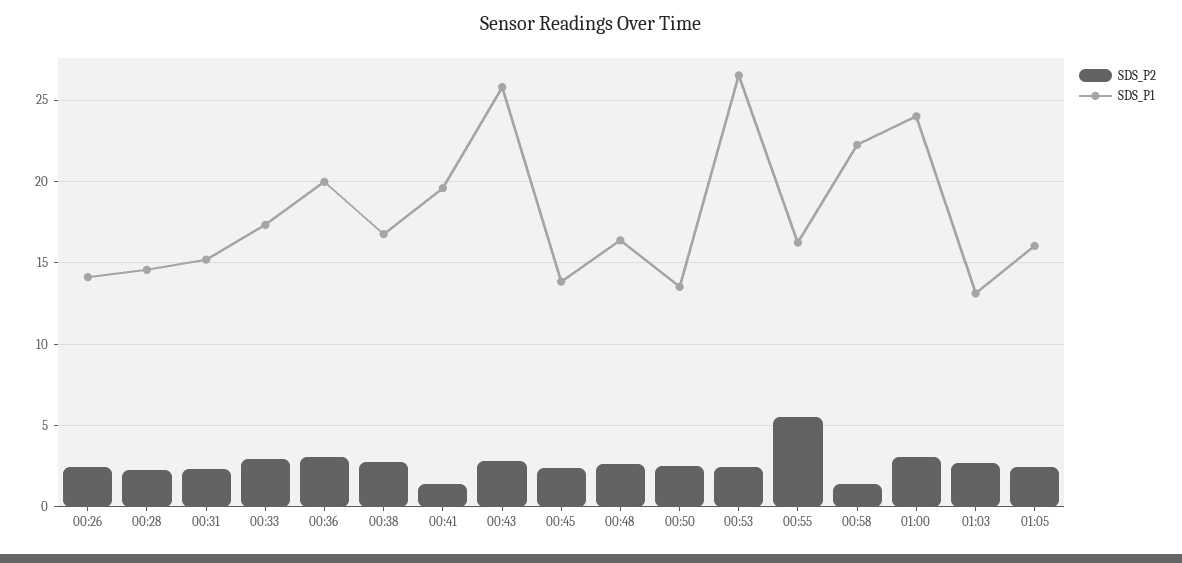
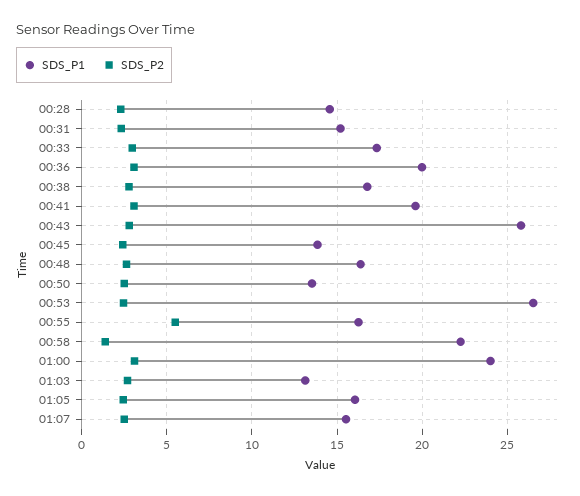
SDS_P2, 00:26: 2.5 -> none
SDS_P1, 00:26: 14 -> none
SDS_P2, 00:41: 1.5 -> 3
SDS_P1, 01:07: none -> 15.5
SDS_P2, 01:07: none -> 2.5

